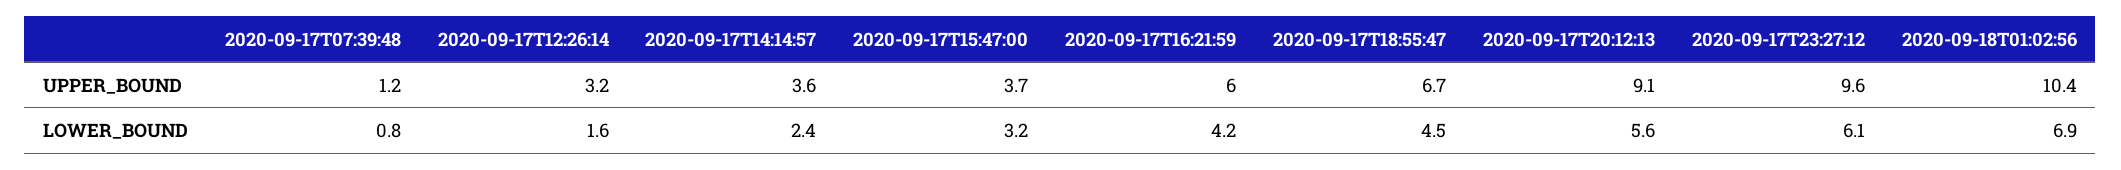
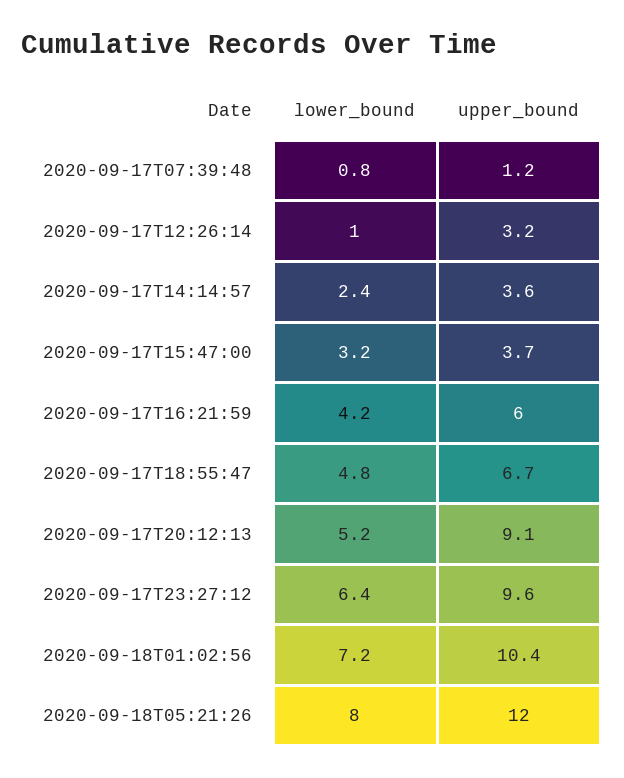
2020-09-17T12:26:14, LOWER_BOUND: 1.6 -> 1
2020-09-17T18:55:47, LOWER_BOUND: 4.5 -> 4.8
2020-09-17T20:12:13, LOWER_BOUND: 5.6 -> 5.2
2020-09-17T23:27:12, LOWER_BOUND: 6.1 -> 6.4
2020-09-18T01:02:56, LOWER_BOUND: 6.9 -> 7.2
2020-09-18T05:21:26, LOWER_BOUND: none -> 8
2020-09-18T05:21:26, UPPER_BOUND: none -> 12

